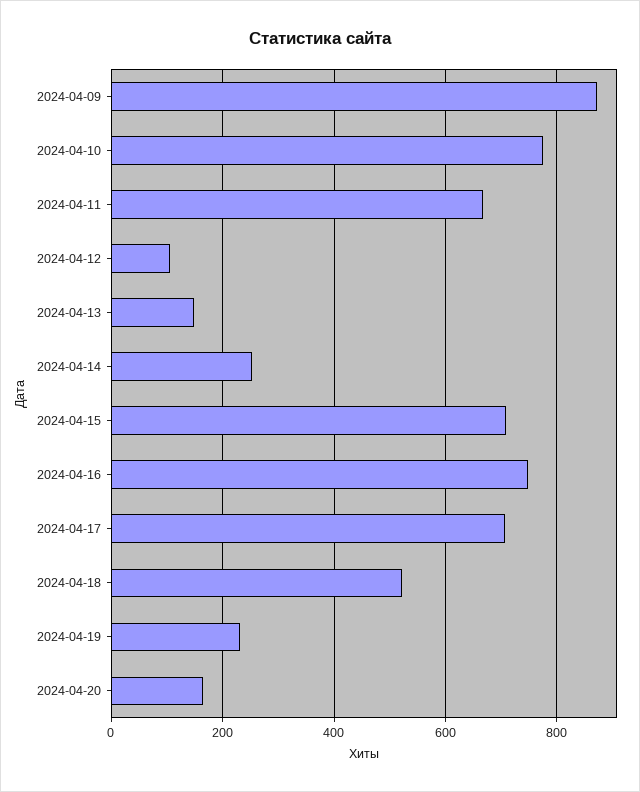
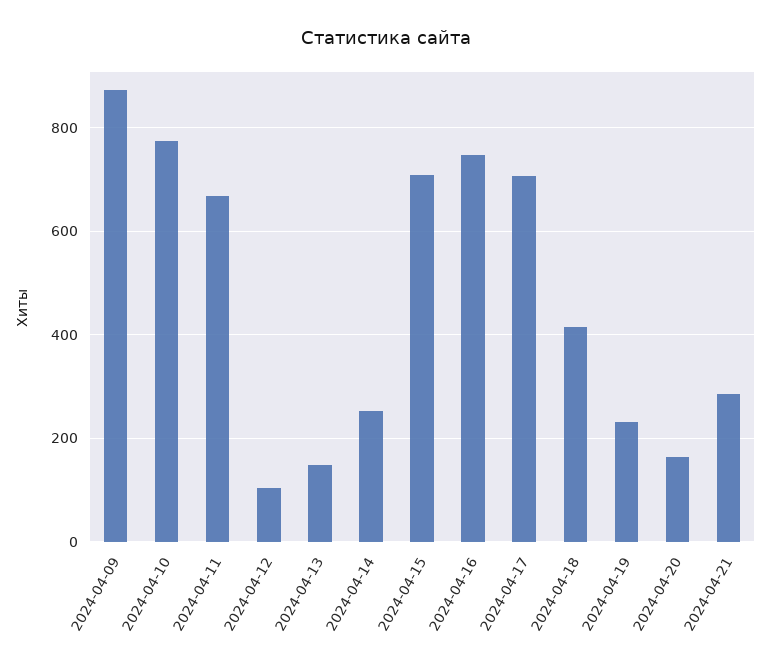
2024-04-18: 520 -> 420
2024-04-21: none -> 280

